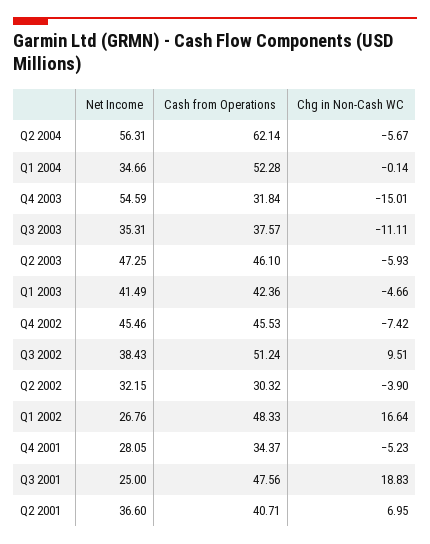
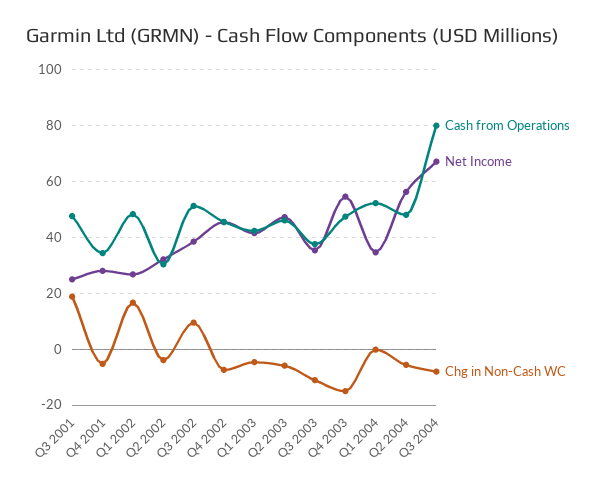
Cash from Operations, Q2 2004: 62.14 -> 47.5
Cash from Operations, Q4 2003: 31.84 -> 47.5
Net Income, Q2 2001: 36.6 -> none
Cash from Operations, Q2 2001: 40.71 -> none
Chg in Non-Cash WC, Q2 2001: 6.95 -> none
Cash from Operations, Q3 2004: none -> 80
Net Income, Q3 2004: none -> 67.5
Chg in Non-Cash WC, Q3 2004: none -> -7.5

